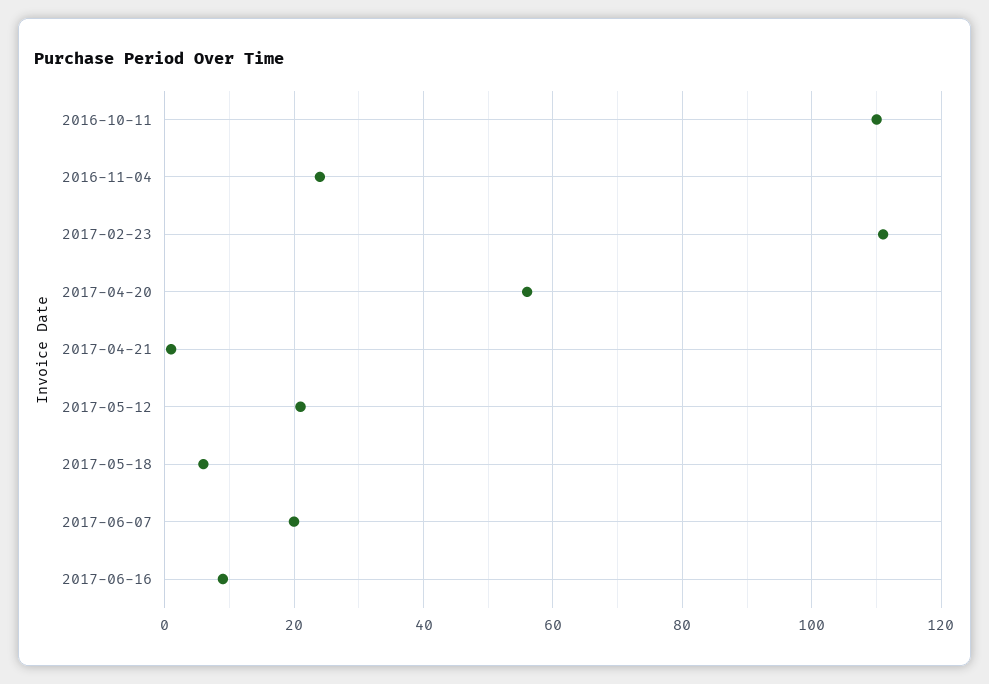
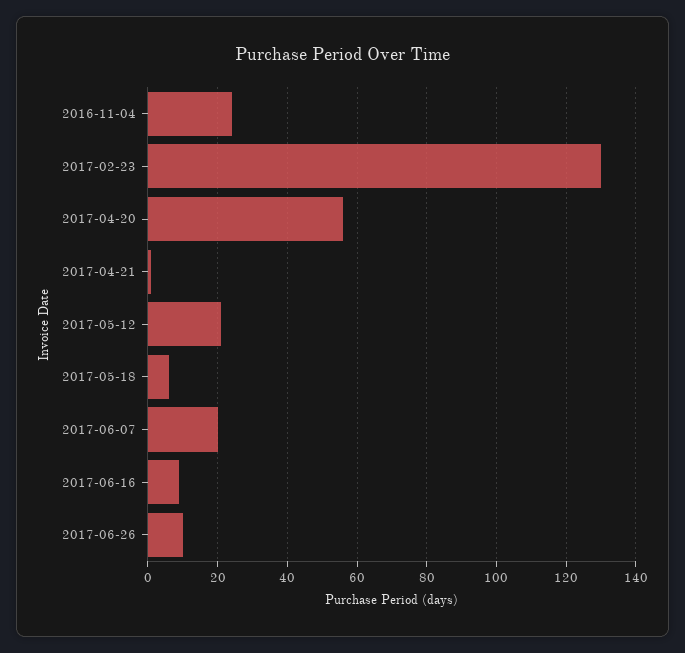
2016-10-11: 110 -> none
2017-02-23: 110 -> 130
2017-06-26: none -> 10

